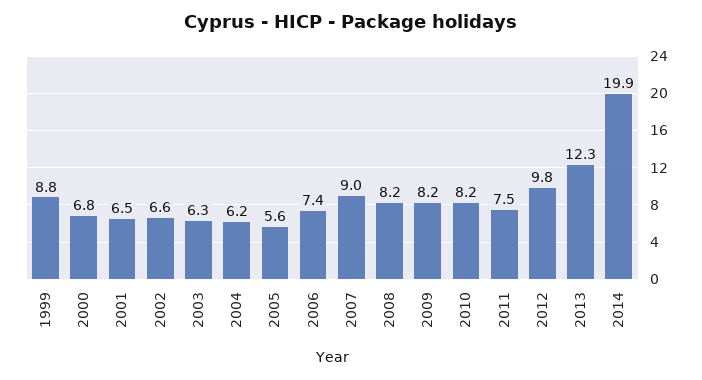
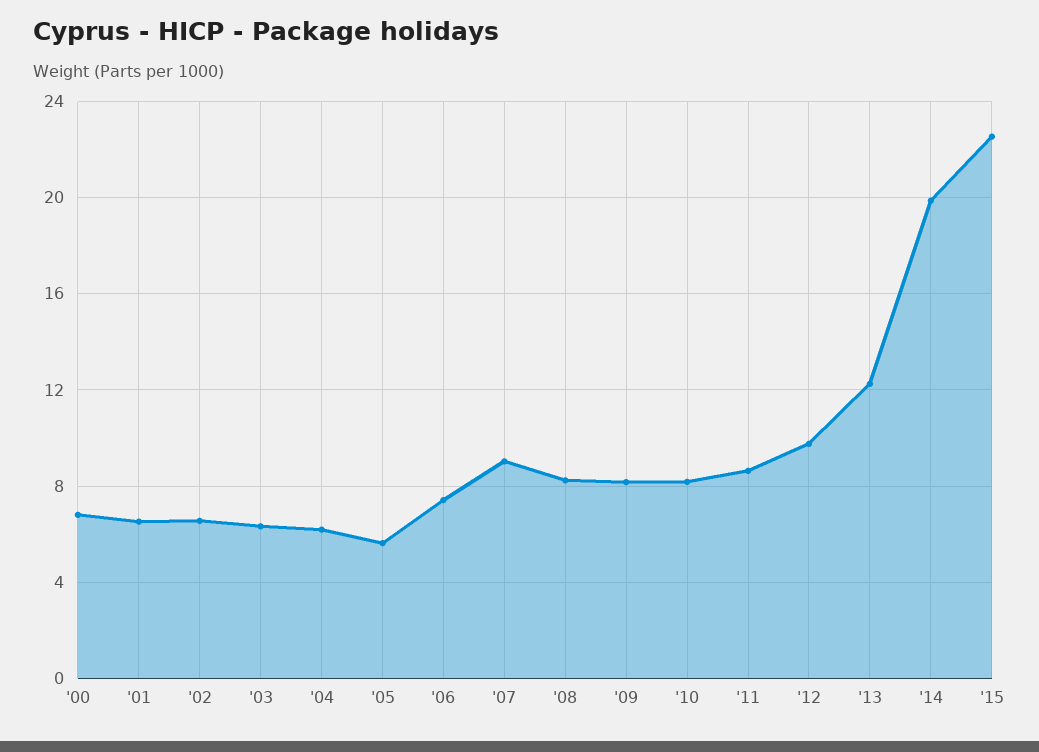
1999: 8.8 -> none
2011: 7.5 -> 8.5
'15: none -> 22.5

